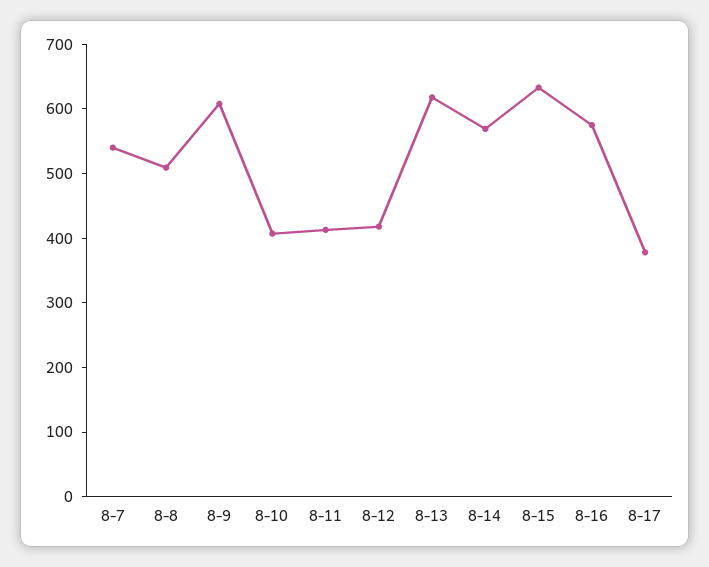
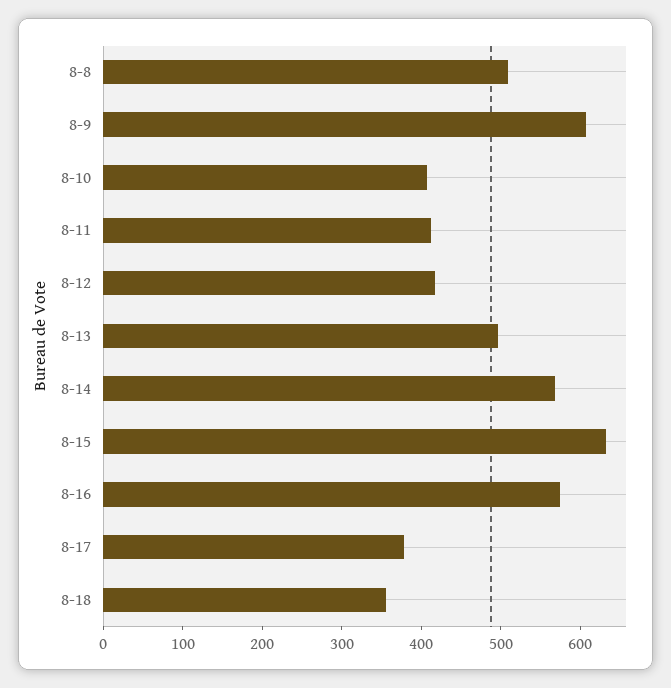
8-7: 540 -> none
8-13: 620 -> 500
8-18: none -> 360

